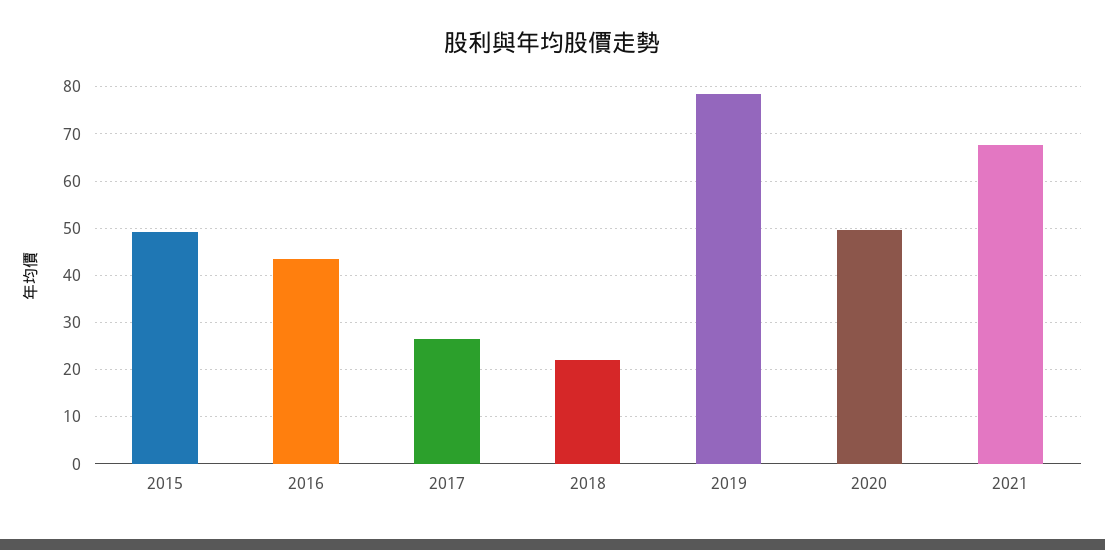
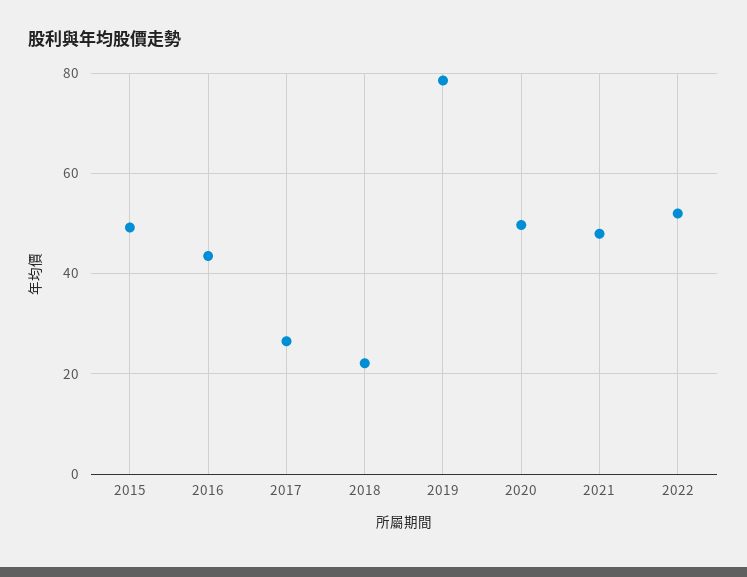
2021: 68 -> 48
2022: none -> 52

